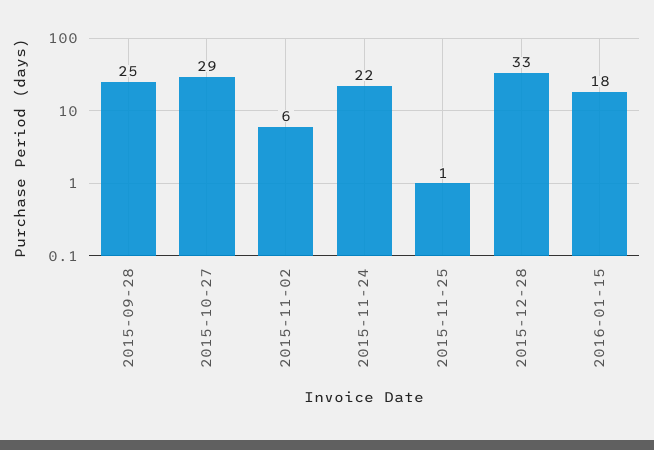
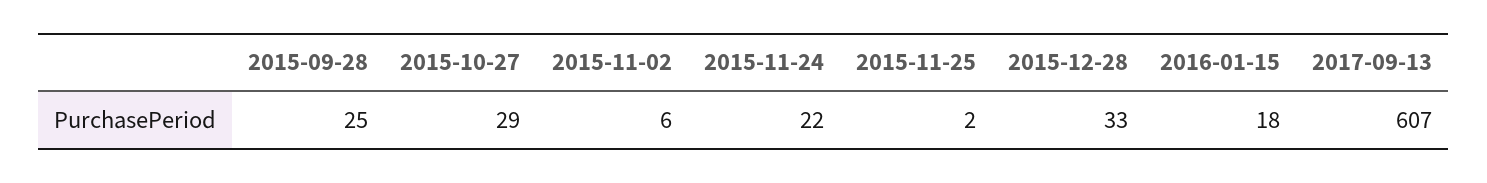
2015-11-25: 1 -> 2
2017-09-13: none -> 607

